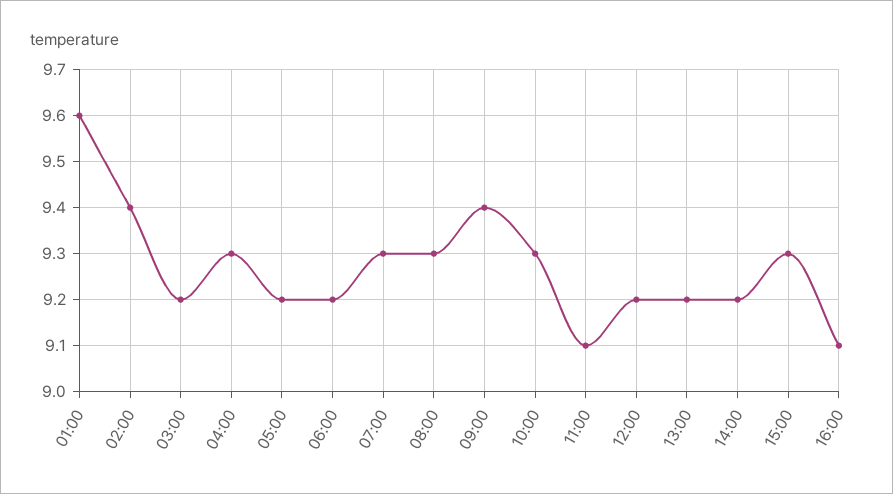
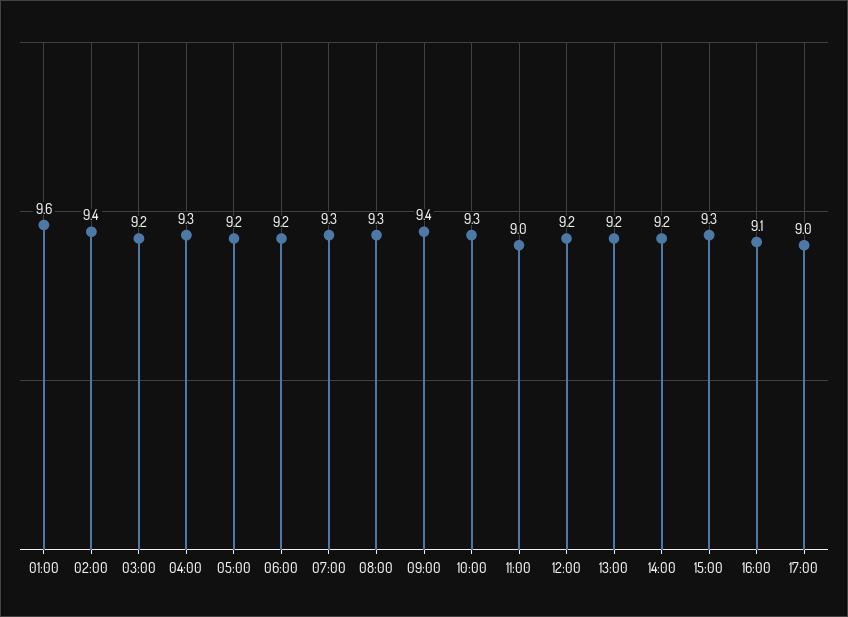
11:00: 9.1 -> 9
17:00: none -> 9

